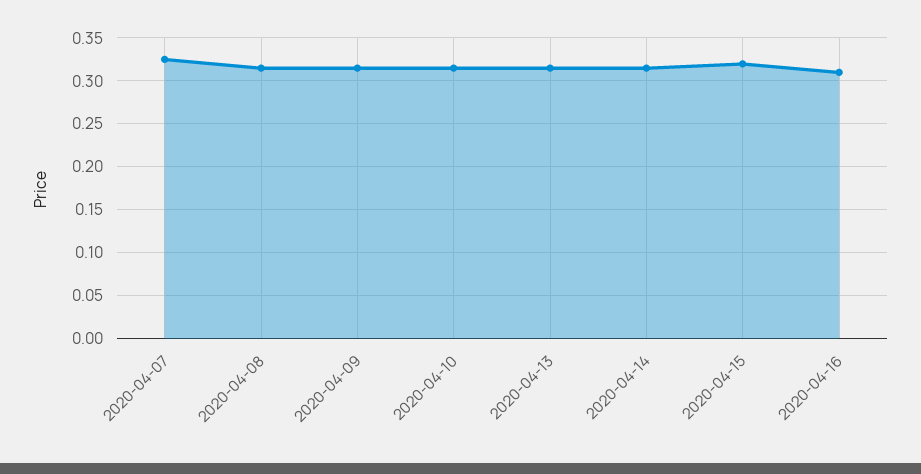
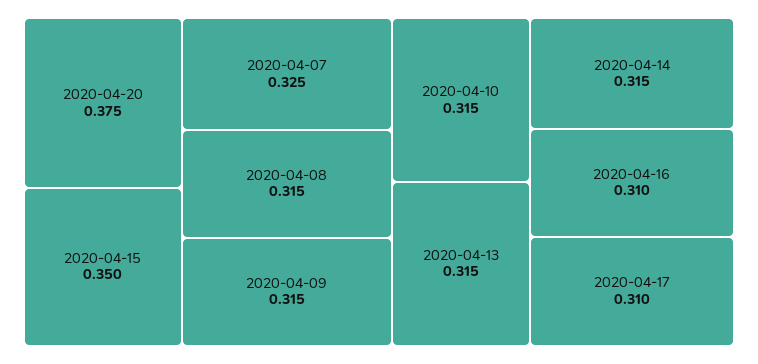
2020-04-15: 0.32 -> 0.35
2020-04-20: none -> 0.375
2020-04-17: none -> 0.31

